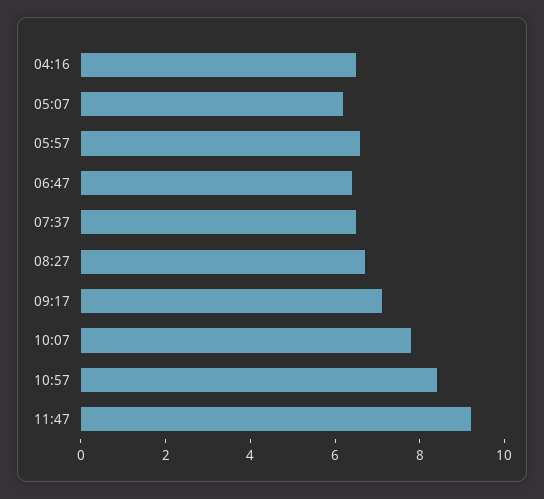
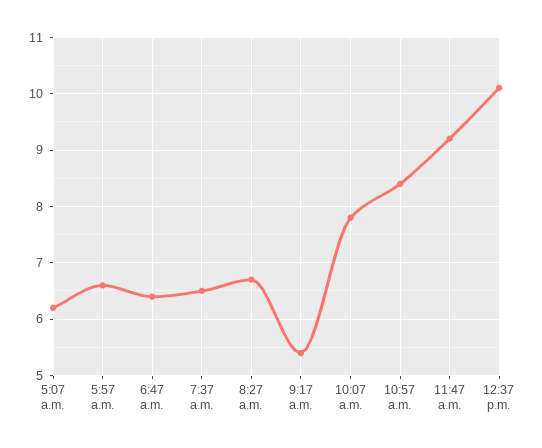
04:16: 6.5 -> none
09:17: 7 -> 5.5
12:37 p.m.: none -> 10

